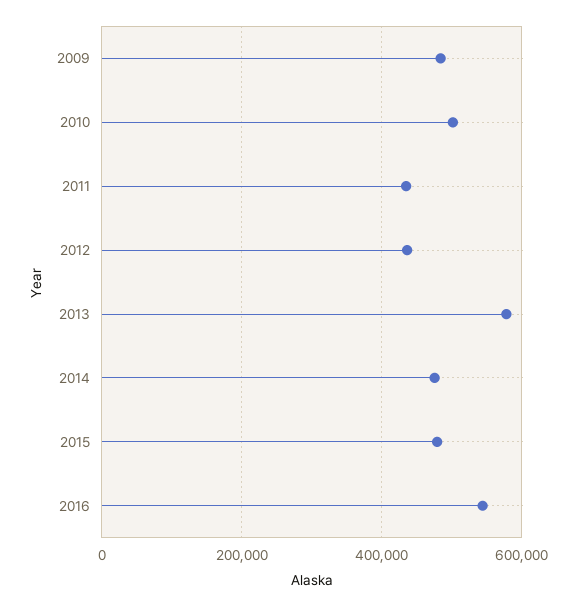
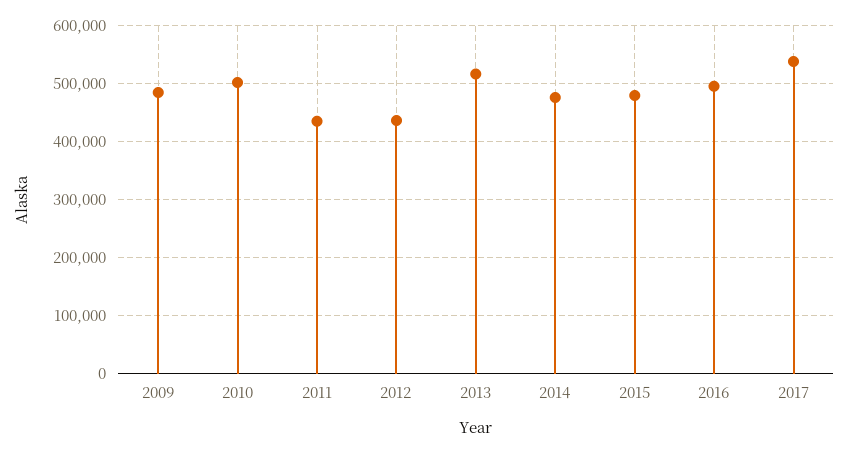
2013: 580000 -> 520000
2016: 540000 -> 500000
2017: none -> 540000

